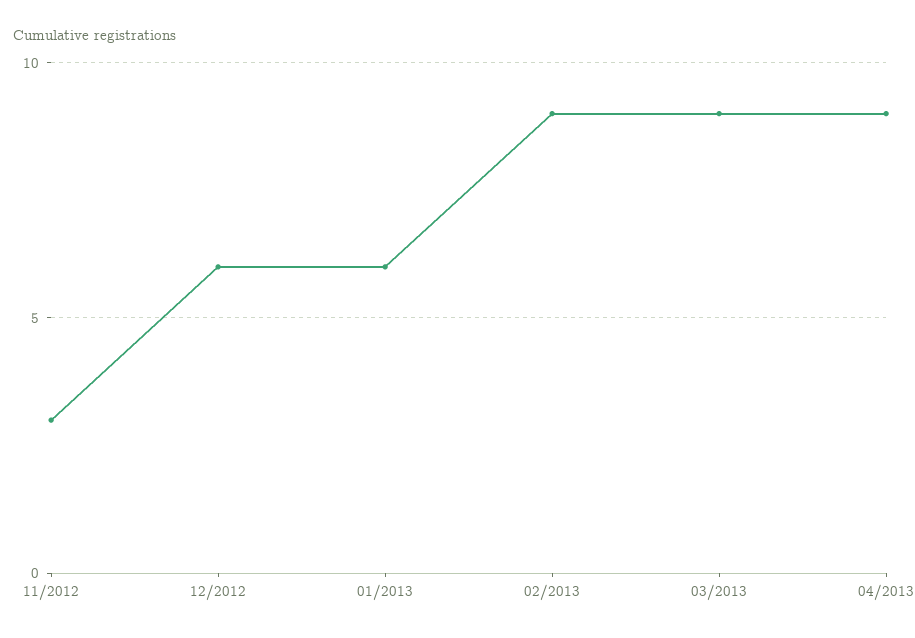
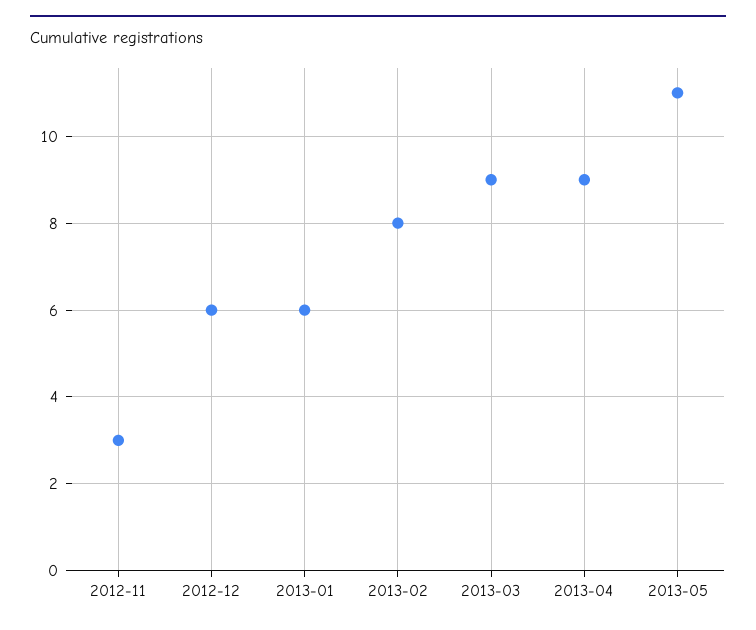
02/2013: 9 -> 8
2013-05: none -> 11

